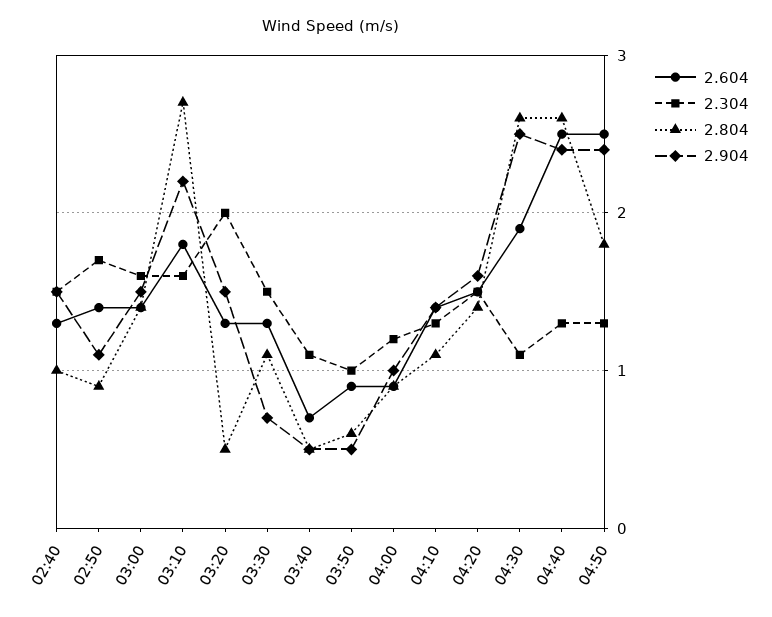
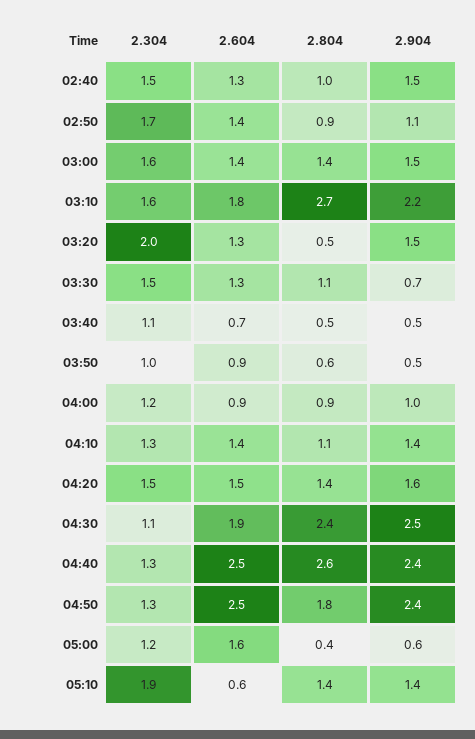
2.804, 04:30: 2.6 -> 2.4
2.304, 05:00: none -> 1.2
2.604, 05:00: none -> 1.6
2.804, 05:00: none -> 0.4
2.904, 05:00: none -> 0.6
2.304, 05:10: none -> 1.9
2.604, 05:10: none -> 0.6
2.804, 05:10: none -> 1.4
2.904, 05:10: none -> 1.4

